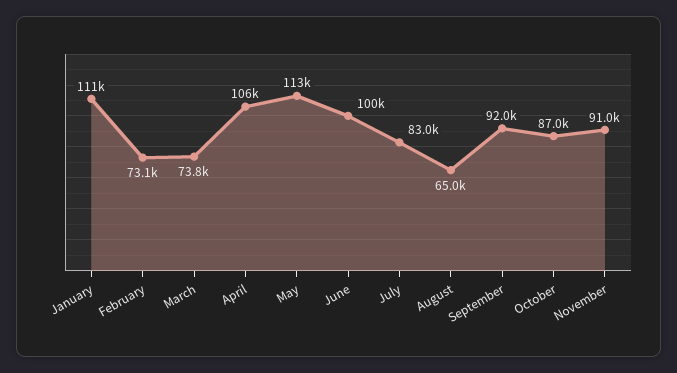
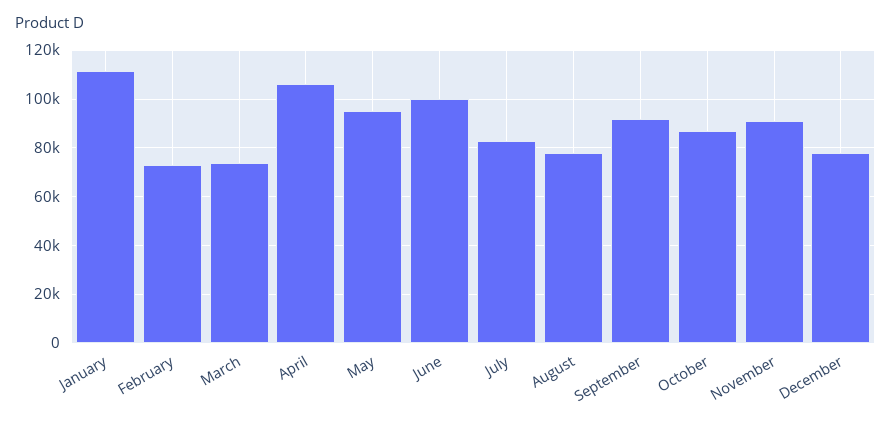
May: 113000 -> 95000
August: 65000 -> 77500
December: none -> 77500

